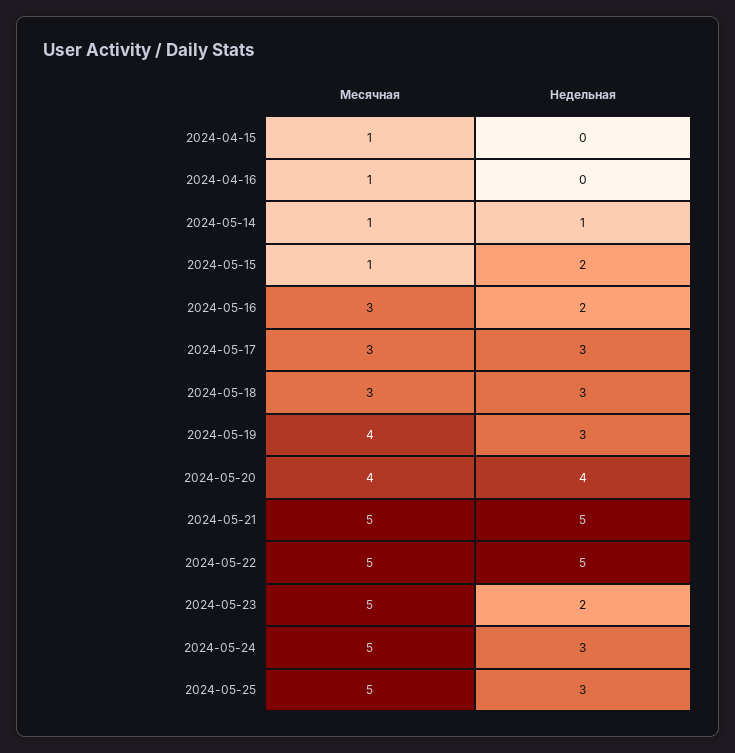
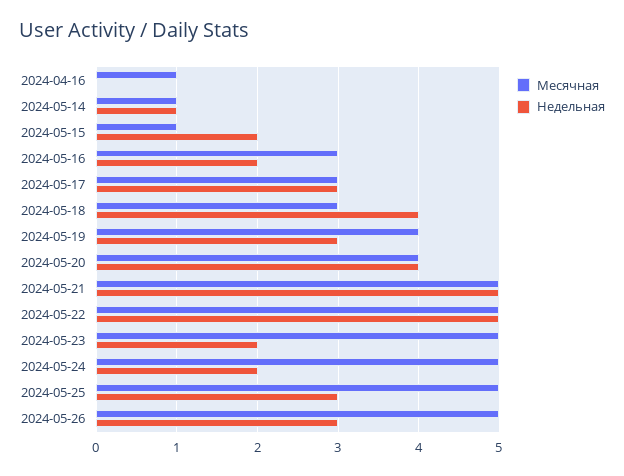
Месячная, 2024-04-15: 1 -> none
Недельная, 2024-04-15: 0 -> none
Недельная, 2024-05-18: 3 -> 4
Недельная, 2024-05-24: 3 -> 2
Месячная, 2024-05-26: none -> 5
Недельная, 2024-05-26: none -> 3

